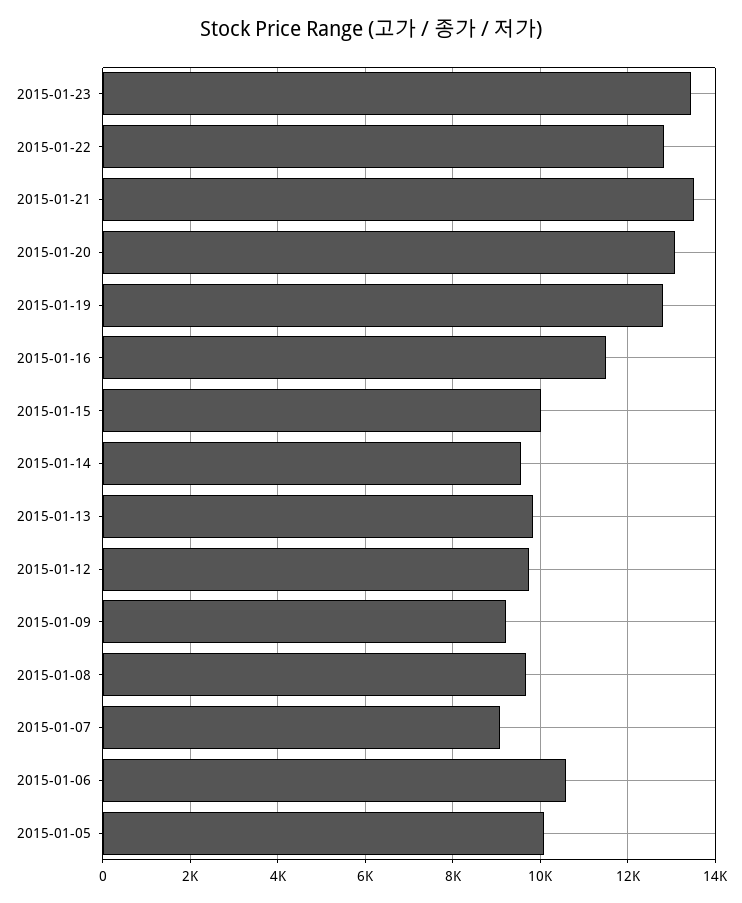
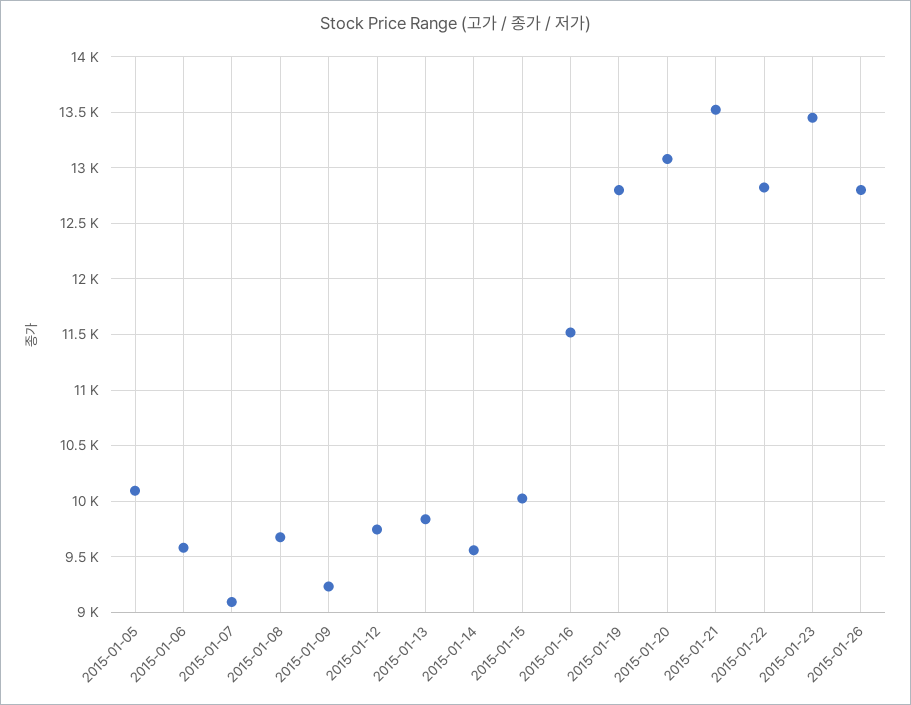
2015-01-06: 10600 -> 9600
2015-01-26: none -> 12800

